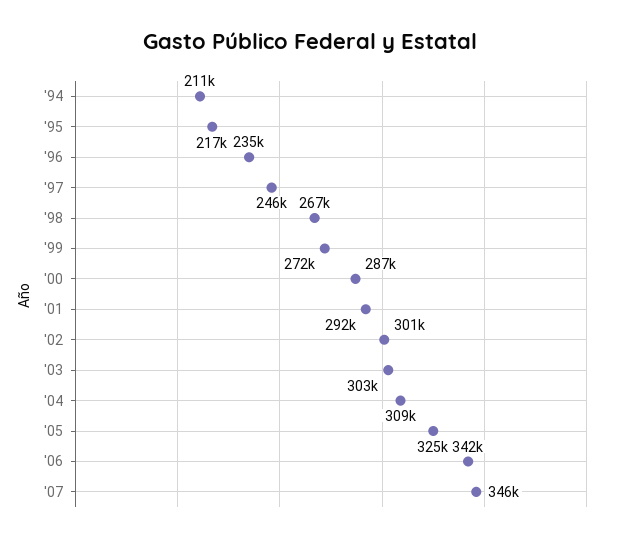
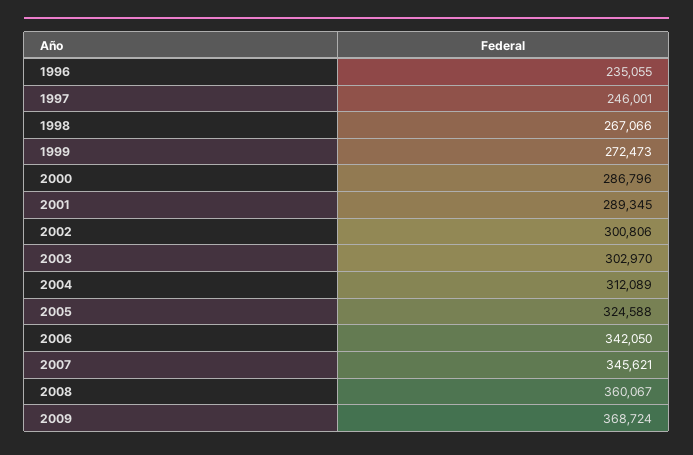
'94: 211000 -> none
'95: 217000 -> none
'01: 292000 -> 289345
'04: 309000 -> 312089
2008: none -> 360067
2009: none -> 368724

